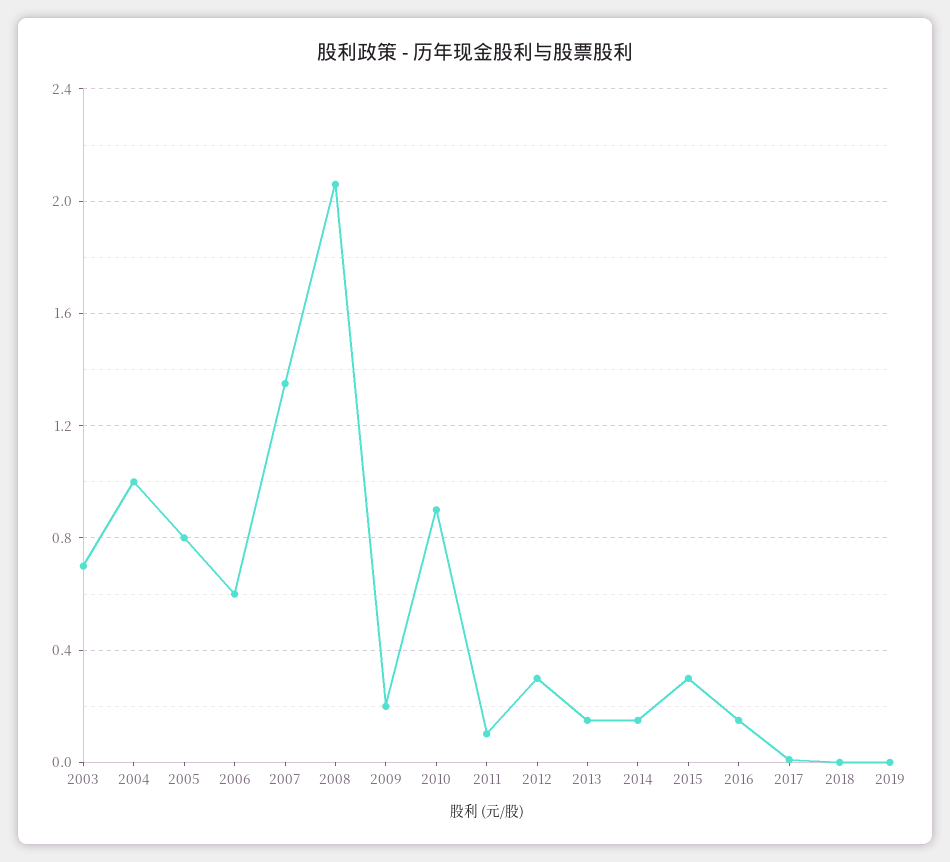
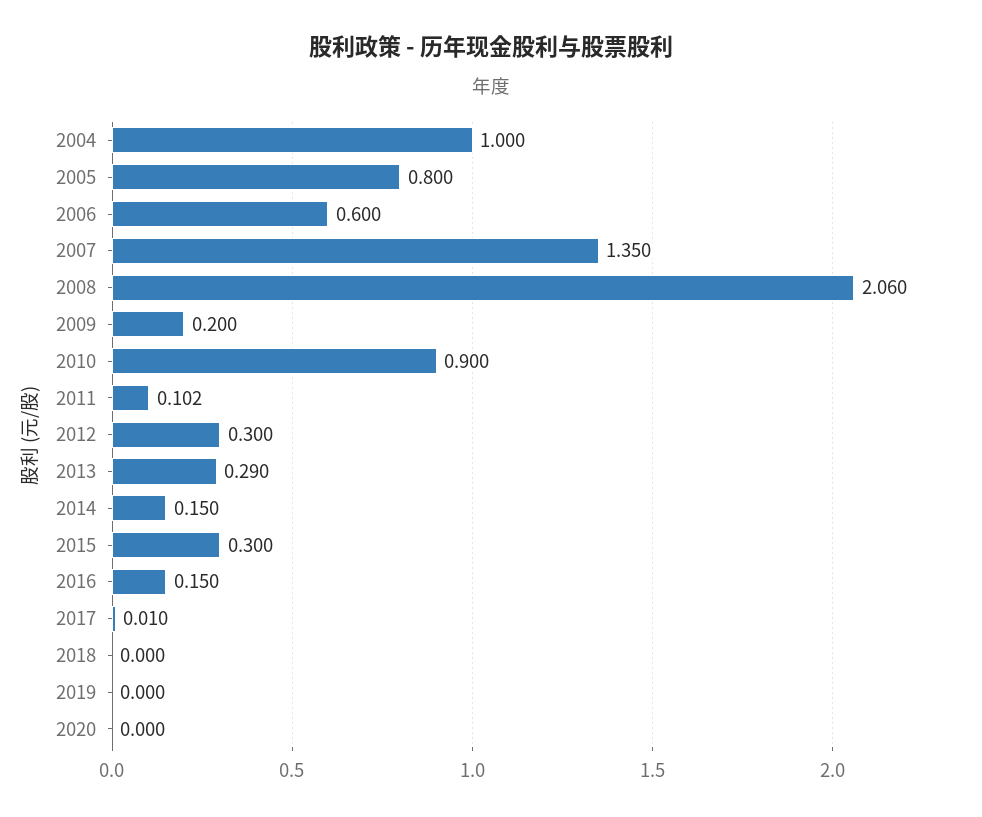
2003: 0.7 -> none
2013: 0.15 -> 0.29
2020: none -> 0

